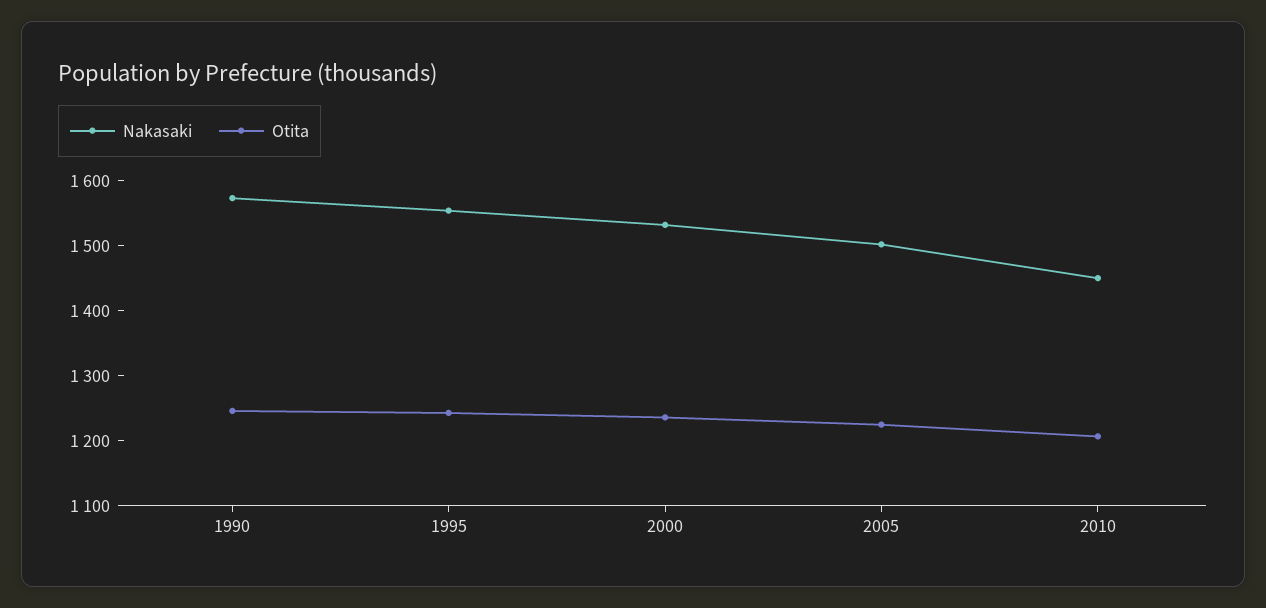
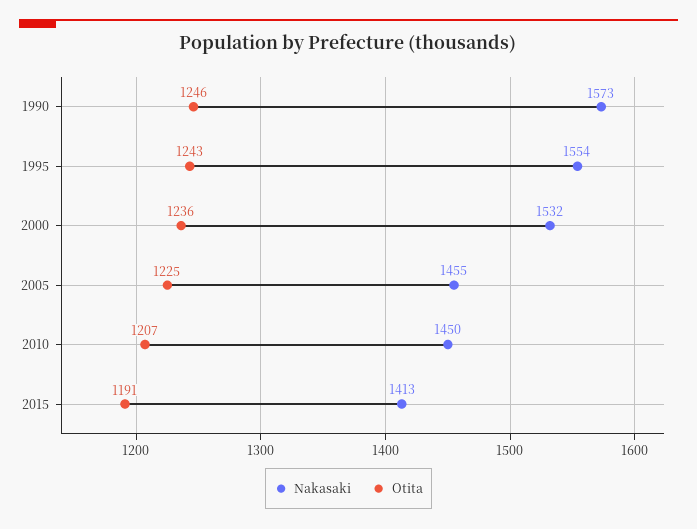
Nakasaki, 2005: 1500 -> 1455
Nakasaki, 2015: none -> 1413
Otita, 2015: none -> 1191

